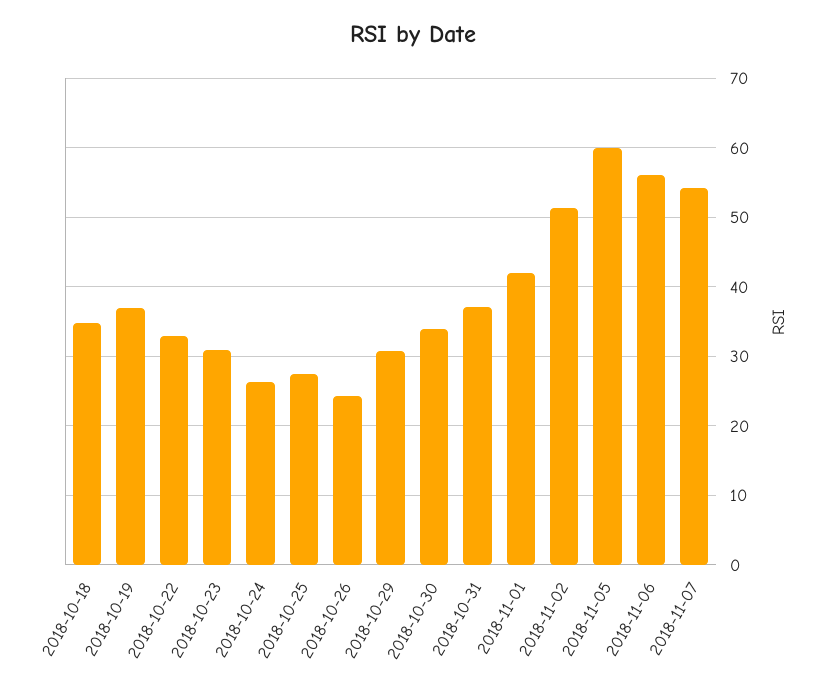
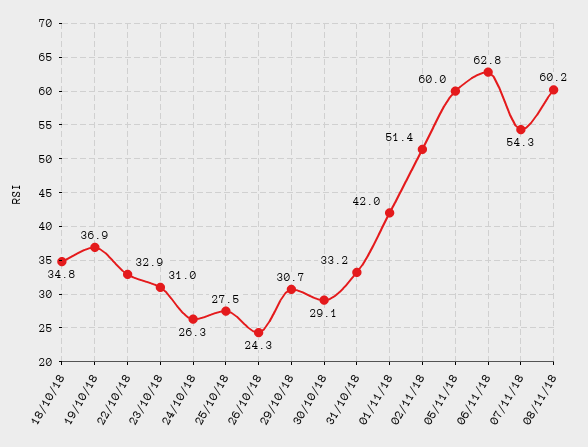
2018-10-30: 34 -> 29.1
2018-10-31: 37 -> 33.2
2018-11-06: 56 -> 62.8
08/11/18: none -> 60.2

